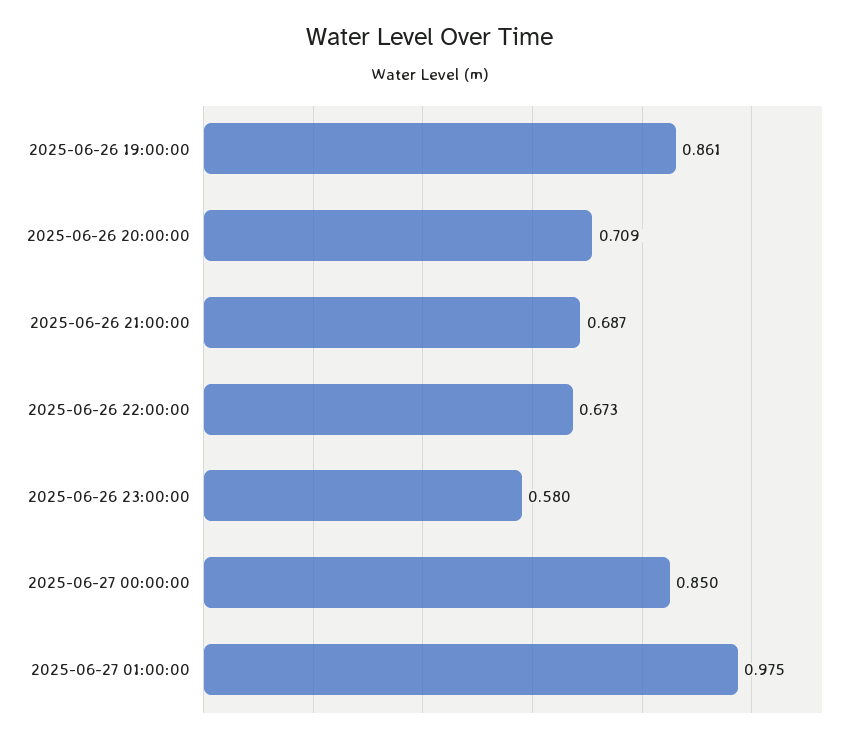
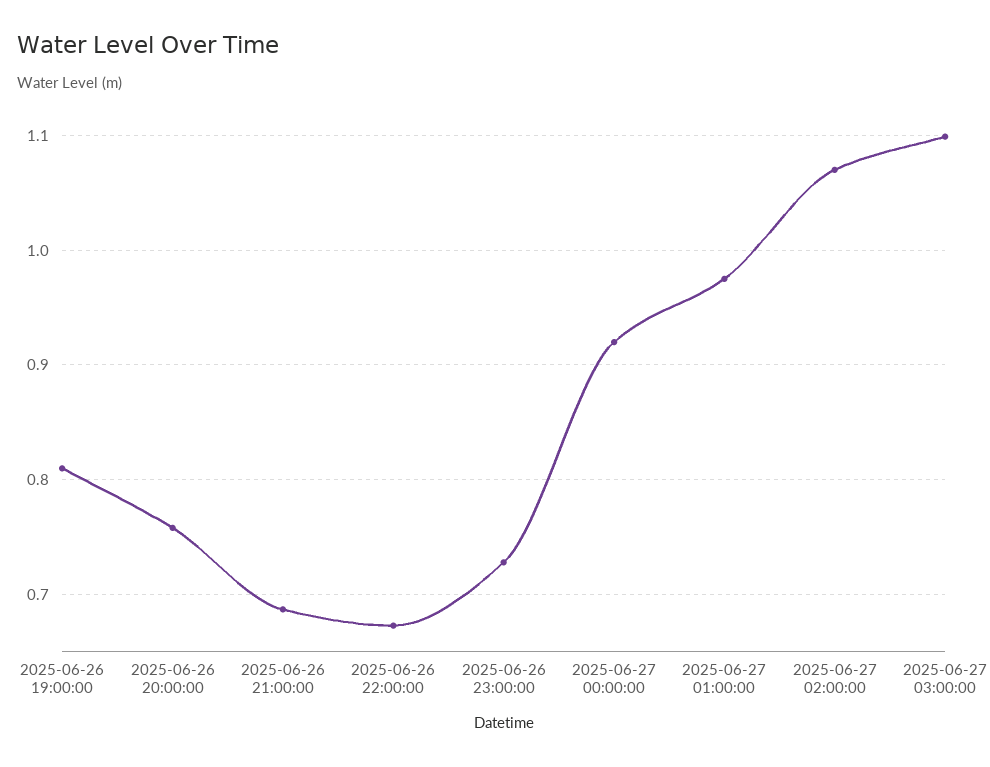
2025-06-26 19:00:00: 0.861 -> 0.81
2025-06-26 20:00:00: 0.709 -> 0.76
2025-06-26 23:00:00: 0.58 -> 0.73
2025-06-27 00:00:00: 0.85 -> 0.92
2025-06-27 02:00:00: none -> 1.07
2025-06-27 03:00:00: none -> 1.1

